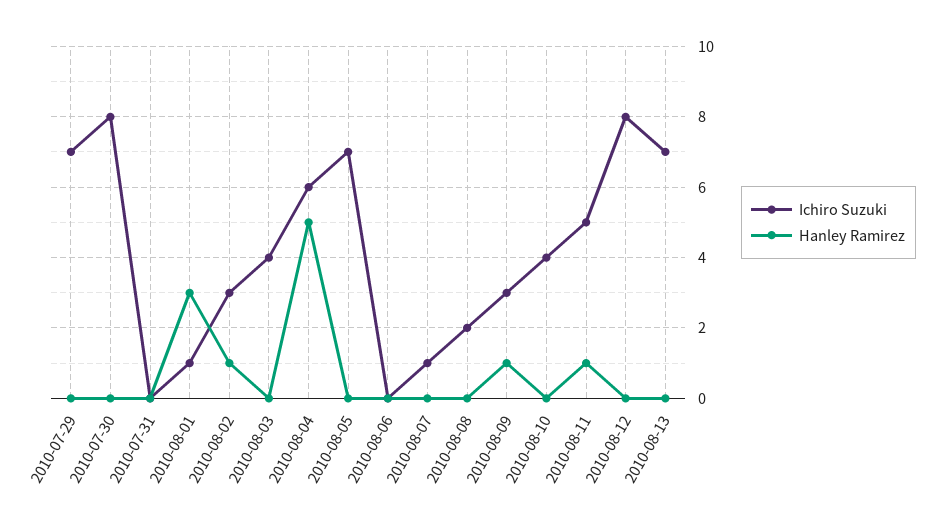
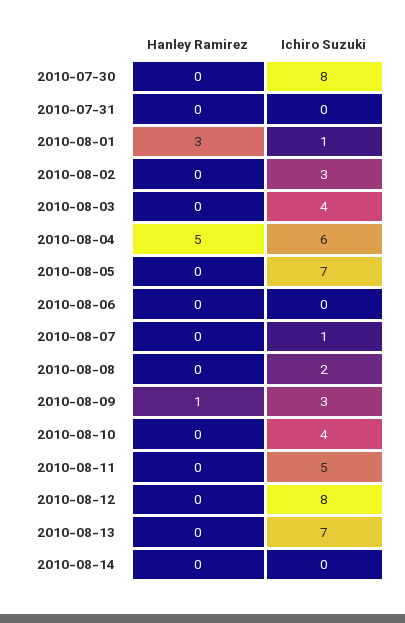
Ichiro Suzuki, 2010-07-29: 7 -> none
Hanley Ramirez, 2010-07-29: 0 -> none
Hanley Ramirez, 2010-08-02: 1 -> 0
Hanley Ramirez, 2010-08-11: 1 -> 0
Hanley Ramirez, 2010-08-14: none -> 0
Ichiro Suzuki, 2010-08-14: none -> 0

